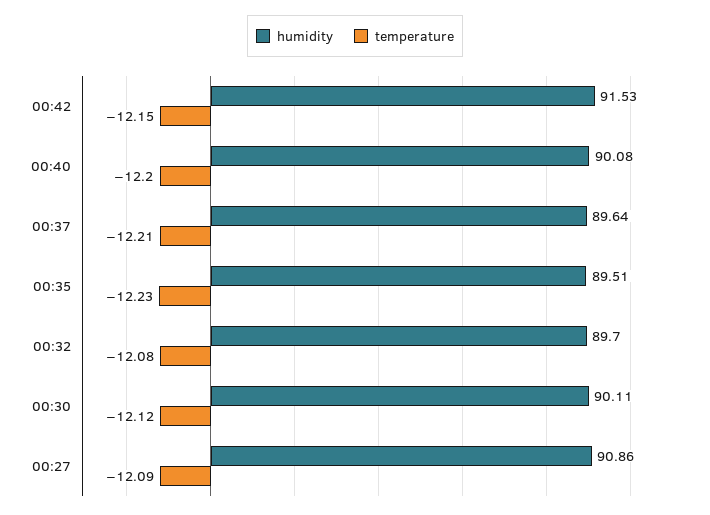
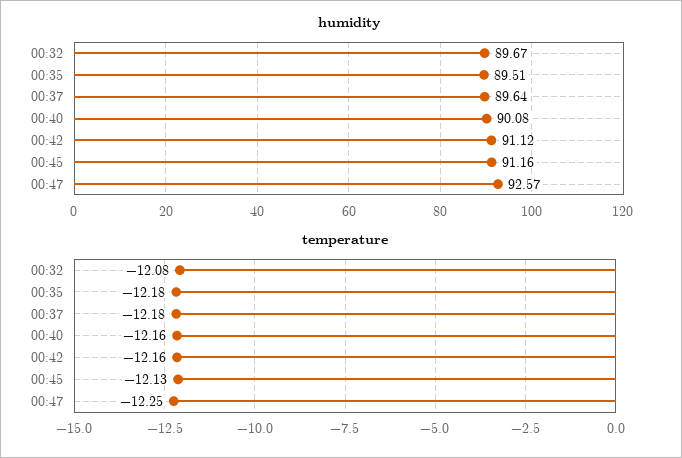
humidity, 00:42: 91.53 -> 91.12
temperature, 00:42: -12.15 -> -12.16
temperature, 00:40: -12.2 -> -12.16
temperature, 00:37: -12.21 -> -12.18
temperature, 00:35: -12.23 -> -12.18
humidity, 00:32: 89.7 -> 89.67
humidity, 00:30: 90.11 -> none
temperature, 00:30: -12.12 -> none
humidity, 00:27: 90.86 -> none
temperature, 00:27: -12.09 -> none
humidity, 00:45: none -> 91.16
humidity, 00:47: none -> 92.57
temperature, 00:45: none -> -12.13
temperature, 00:47: none -> -12.25

